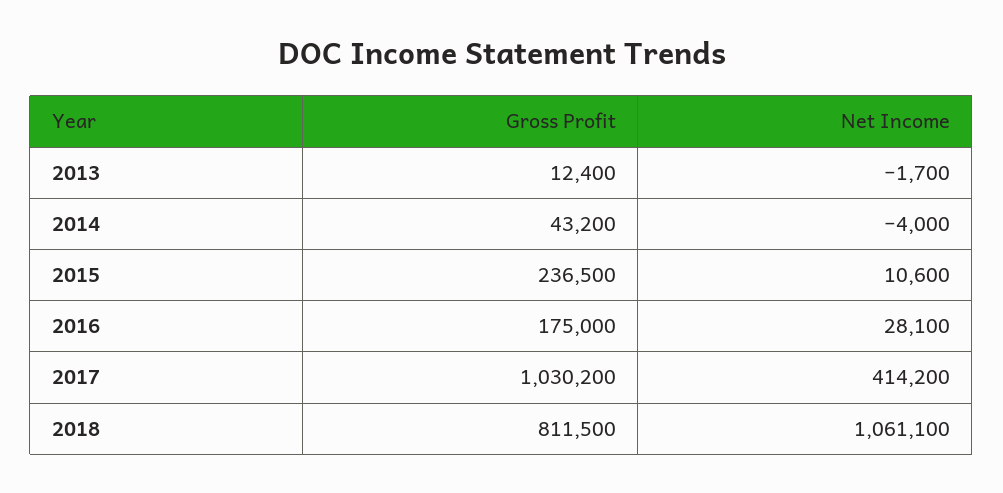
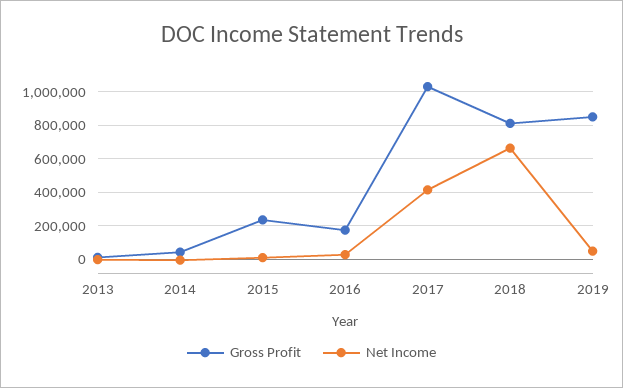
Net Income, 2018: 1061100 -> 650000
Gross Profit, 2019: none -> 850000
Net Income, 2019: none -> 50000

